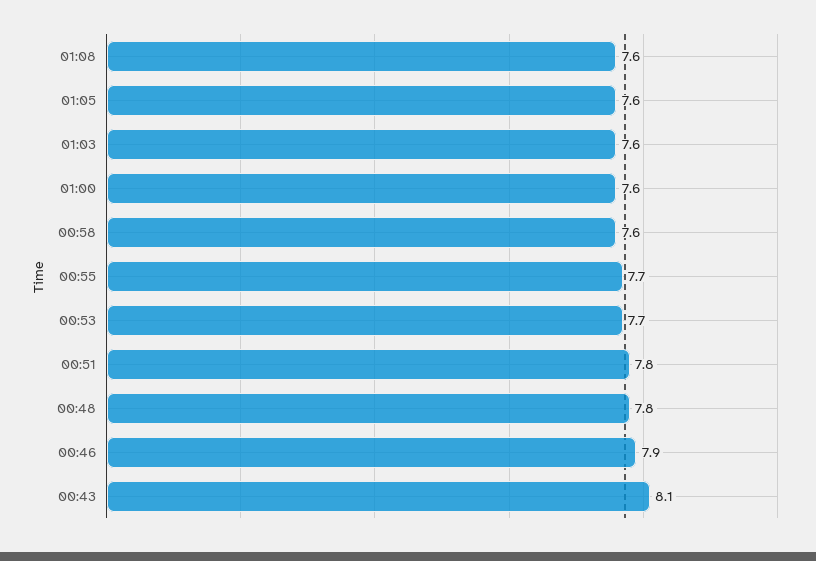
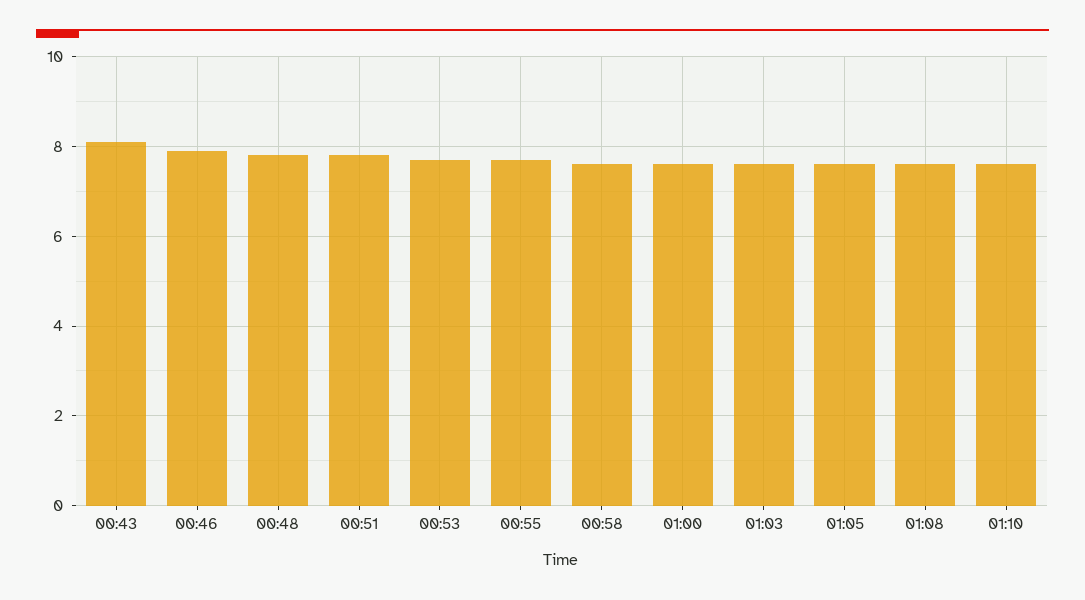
01:10: none -> 7.5

